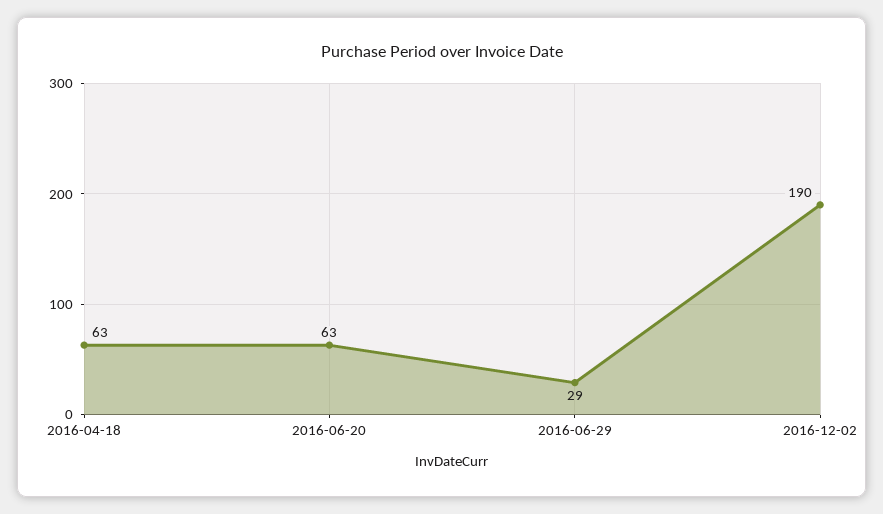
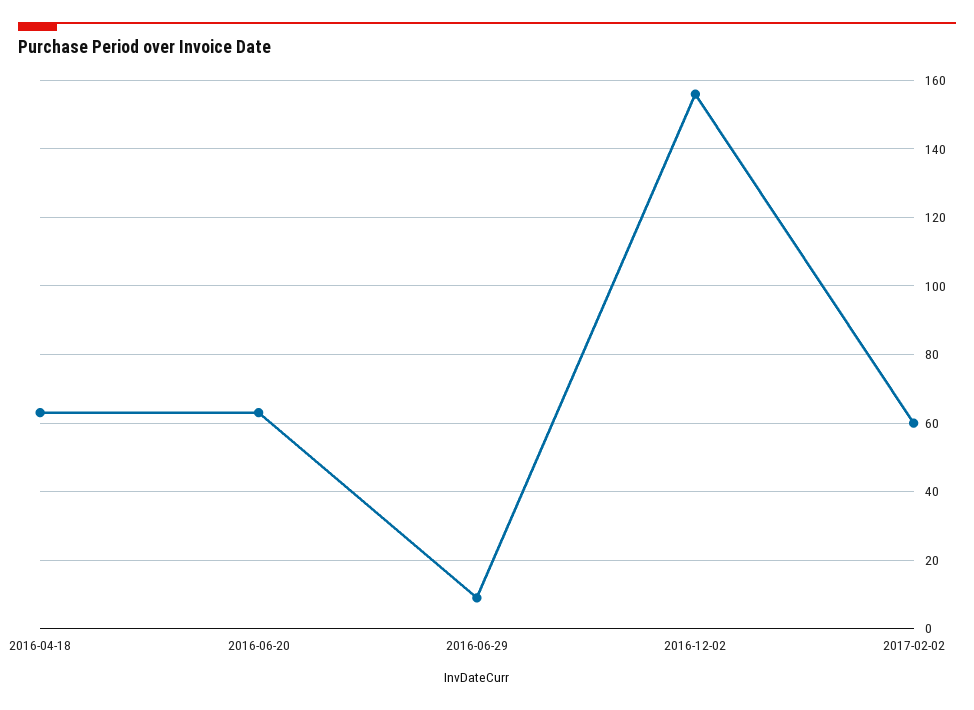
2016-06-29: 29 -> 10
2016-12-02: 190 -> 155
2017-02-02: none -> 60

